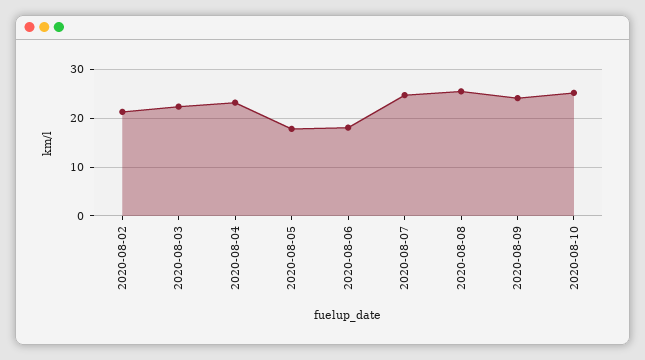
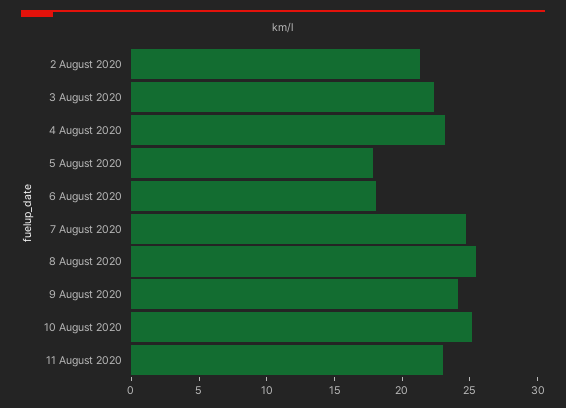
11 August 2020: none -> 23

